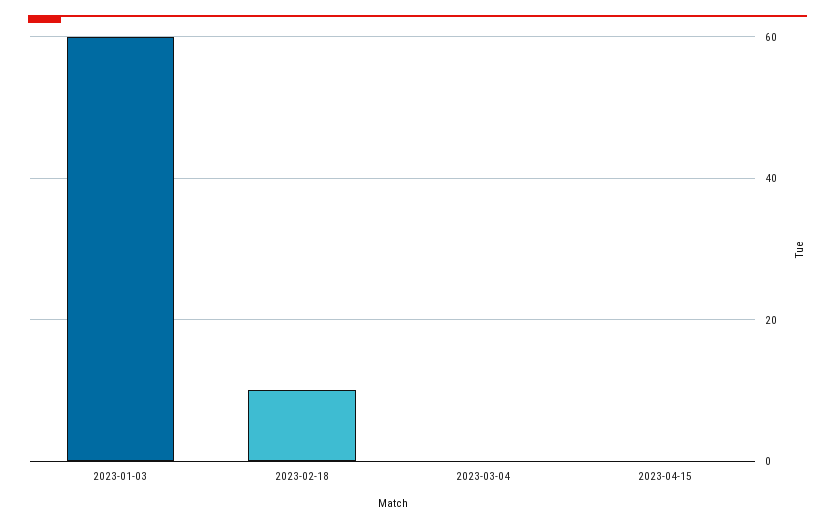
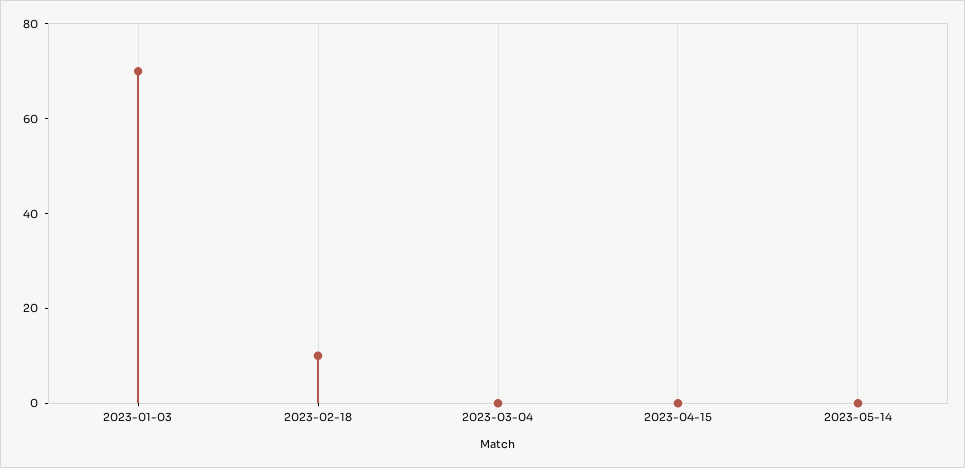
2023-01-03: 60 -> 70
2023-05-14: none -> 0

